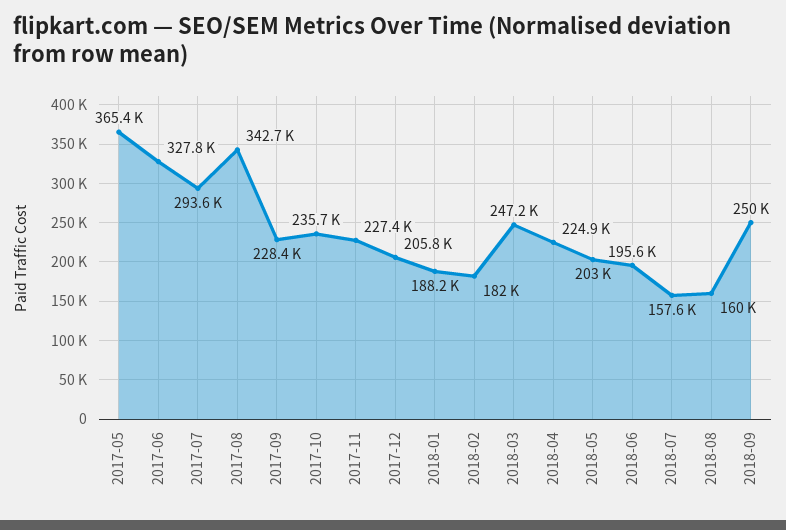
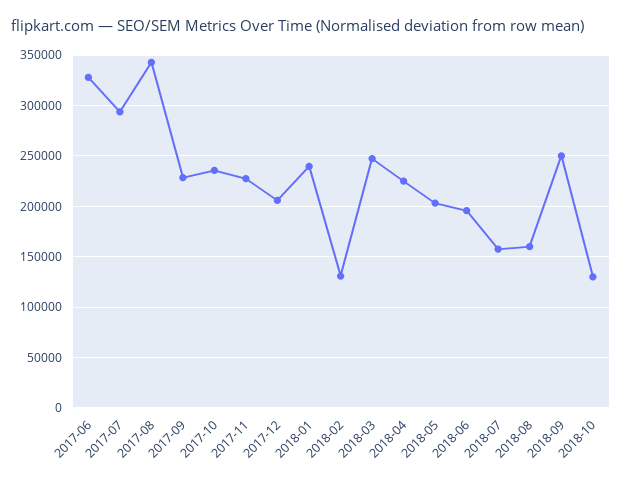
2017-05: 365400 -> none
2018-01: 188200 -> 240000
2018-02: 182000 -> 130000
2018-10: none -> 130000

